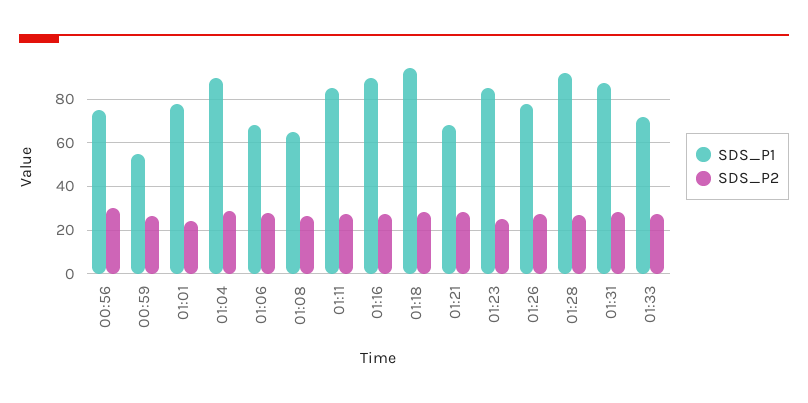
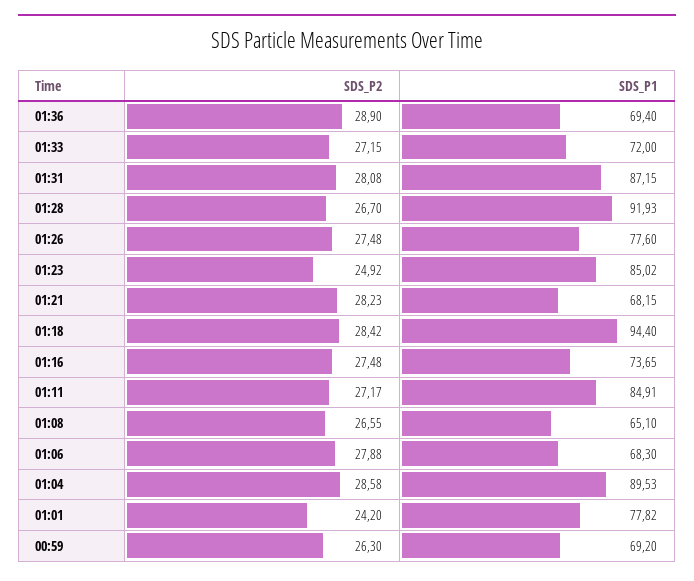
SDS_P1, 00:56: 75 -> none
SDS_P2, 00:56: 30 -> none
SDS_P1, 00:59: 55 -> 69.2
SDS_P1, 01:16: 90 -> 73.65
SDS_P2, 01:36: none -> 28.9
SDS_P1, 01:36: none -> 69.4

